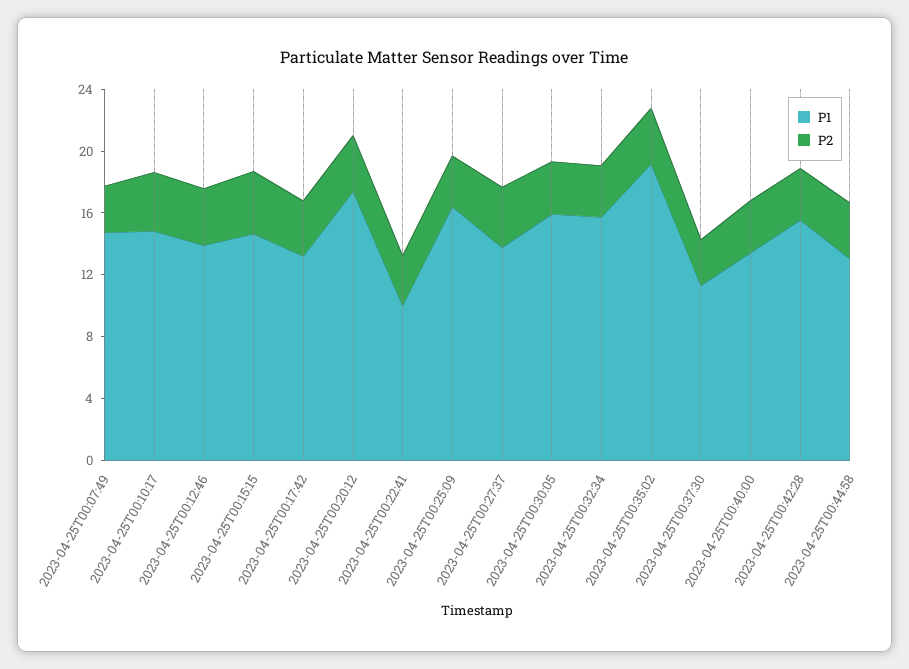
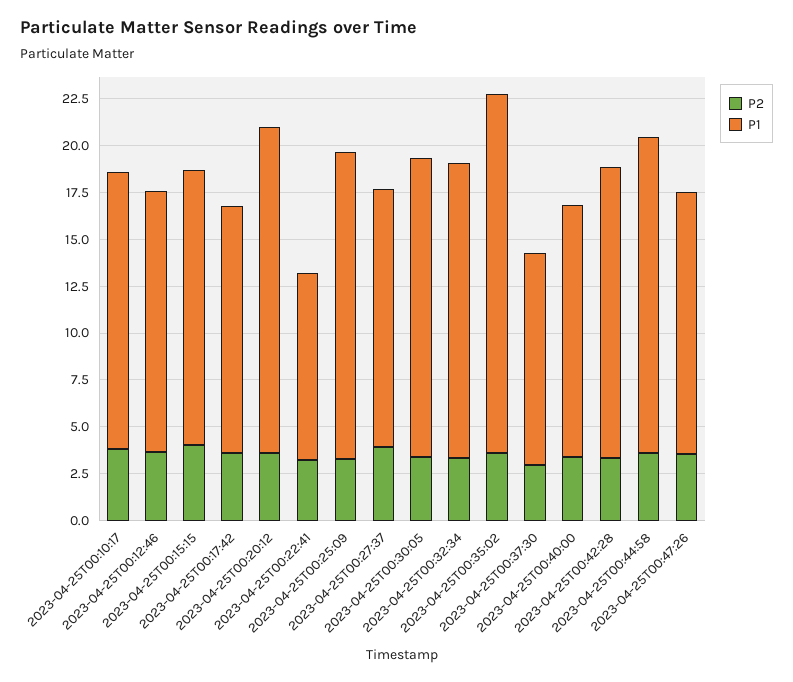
P1, 2023-04-25T00:07:49: 15 -> none
P2, 2023-04-25T00:07:49: 3 -> none
P1, 2023-04-25T00:44:58: 13 -> 17
P2, 2023-04-25T00:47:26: none -> 3.5
P1, 2023-04-25T00:47:26: none -> 14

